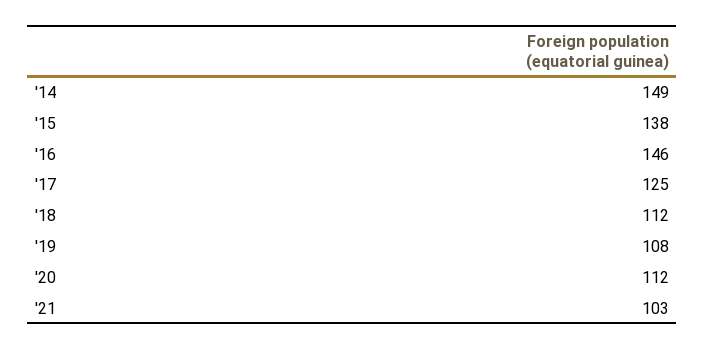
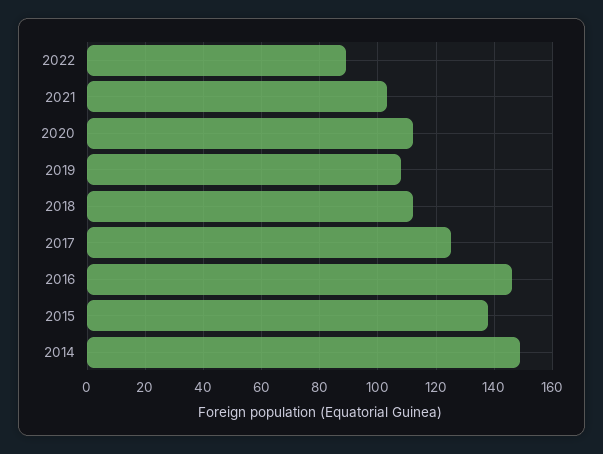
2022: none -> 90

